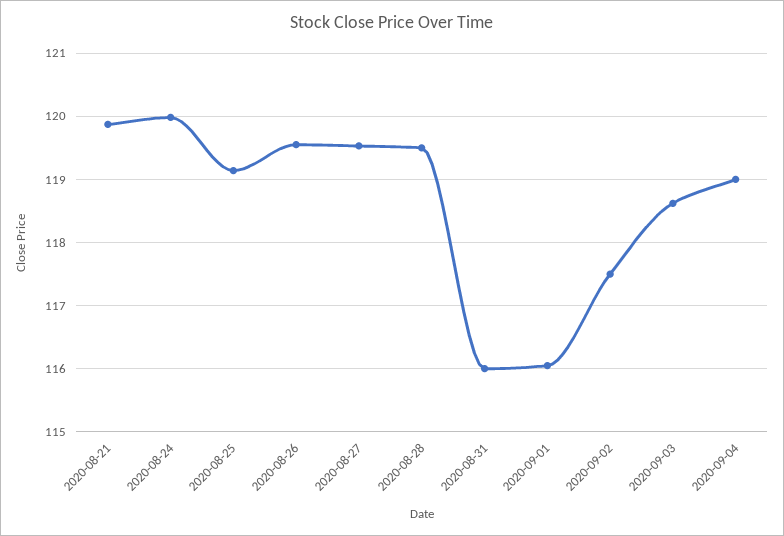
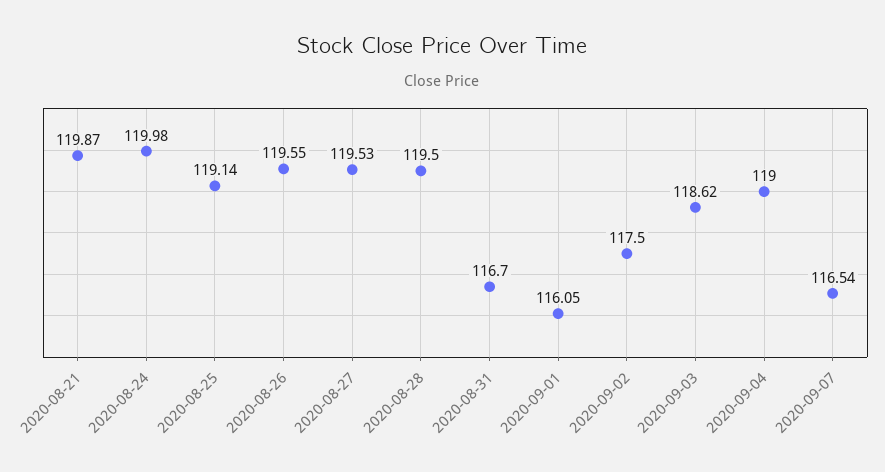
2020-08-31: 116 -> 116.7
2020-09-07: none -> 116.54

